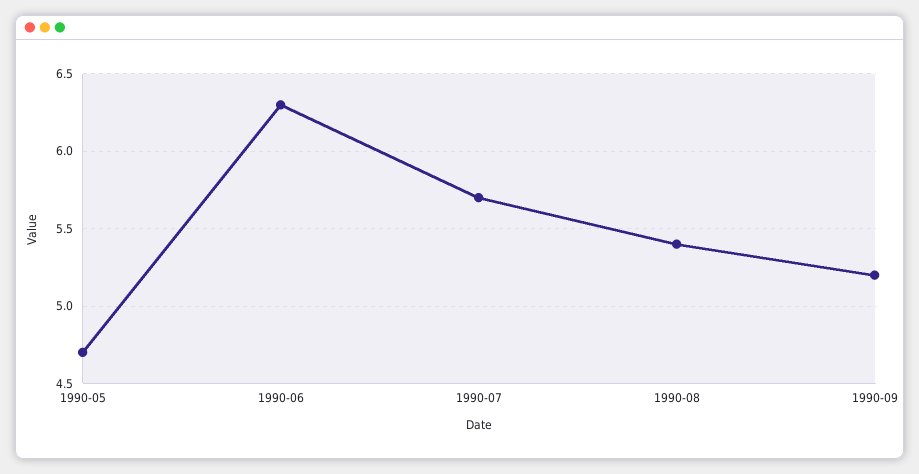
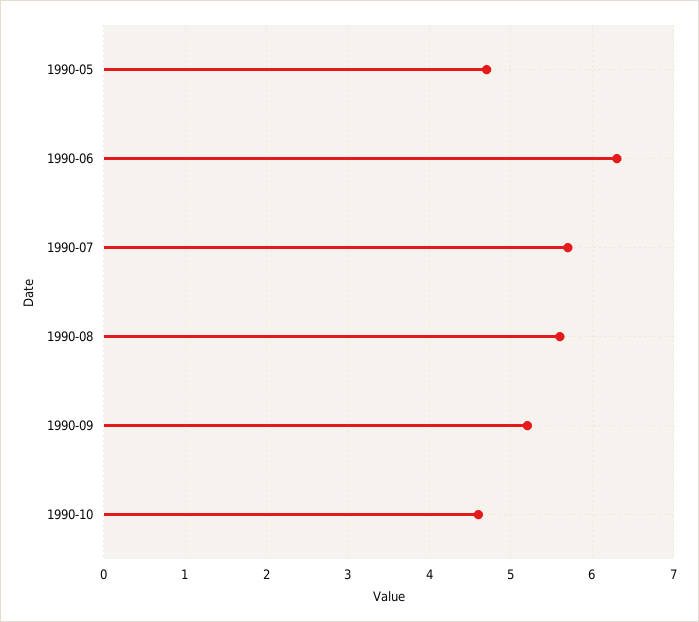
1990-08: 5.4 -> 5.6
1990-10: none -> 4.6

